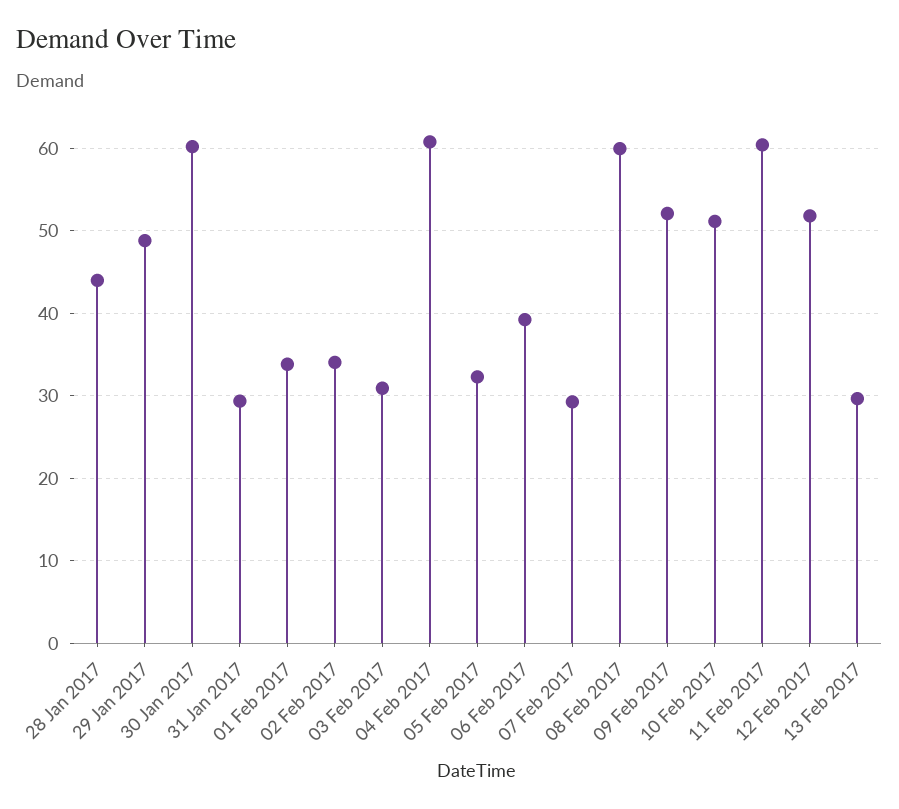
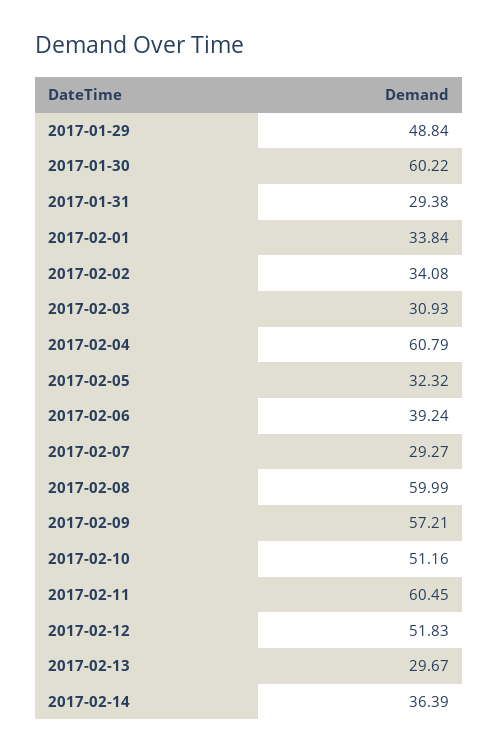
28 Jan 2017: 44 -> none
09 Feb 2017: 52 -> 57.21
2017-02-14: none -> 36.39

